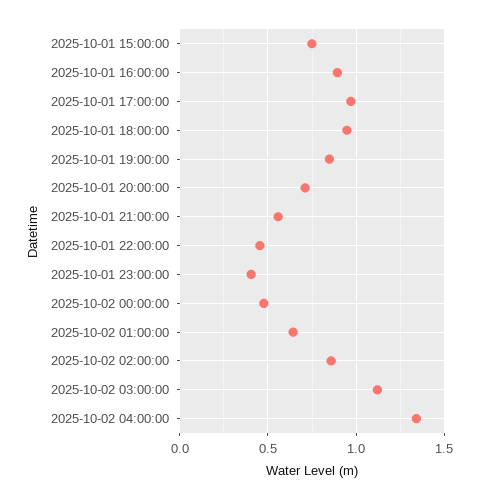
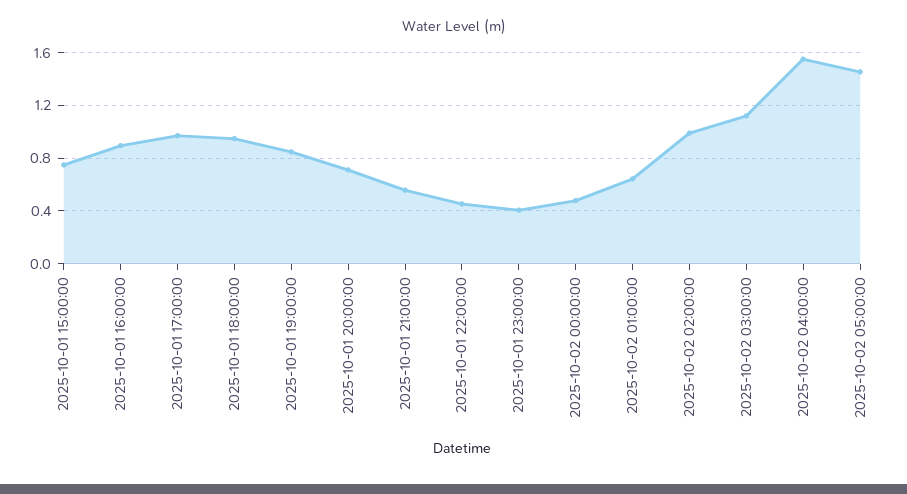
2025-10-02 02:00:00: 0.85 -> 1
2025-10-02 04:00:00: 1.35 -> 1.55
2025-10-02 05:00:00: none -> 1.45

